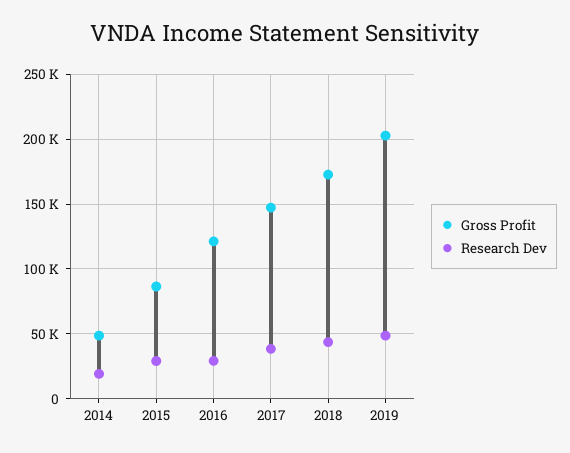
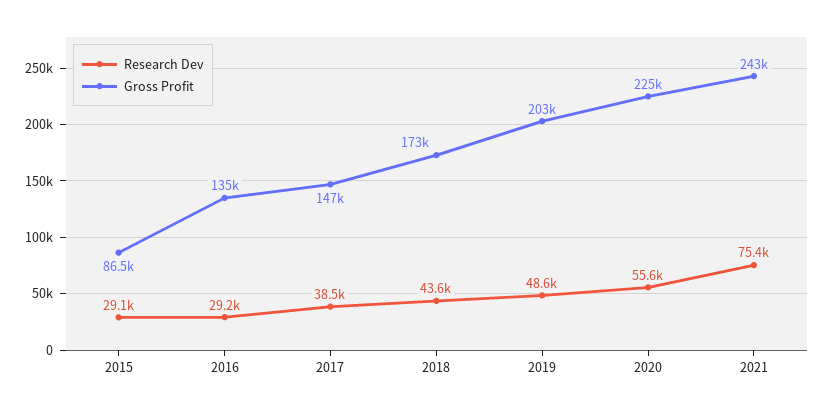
Gross Profit, 2014: 50000 -> none
Research Dev, 2014: 20000 -> none
Gross Profit, 2016: 120000 -> 135000
Research Dev, 2020: none -> 55600
Gross Profit, 2020: none -> 225000
Research Dev, 2021: none -> 75400
Gross Profit, 2021: none -> 243000

